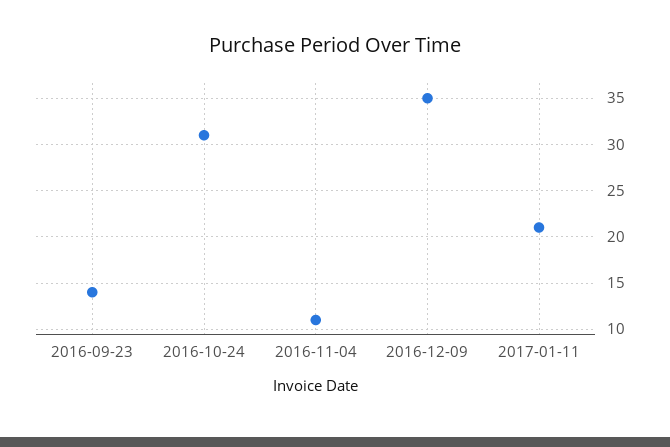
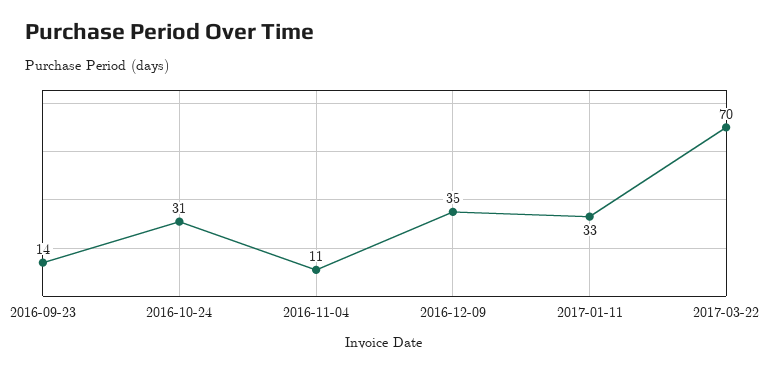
2017-01-11: 21 -> 33
2017-03-22: none -> 70

